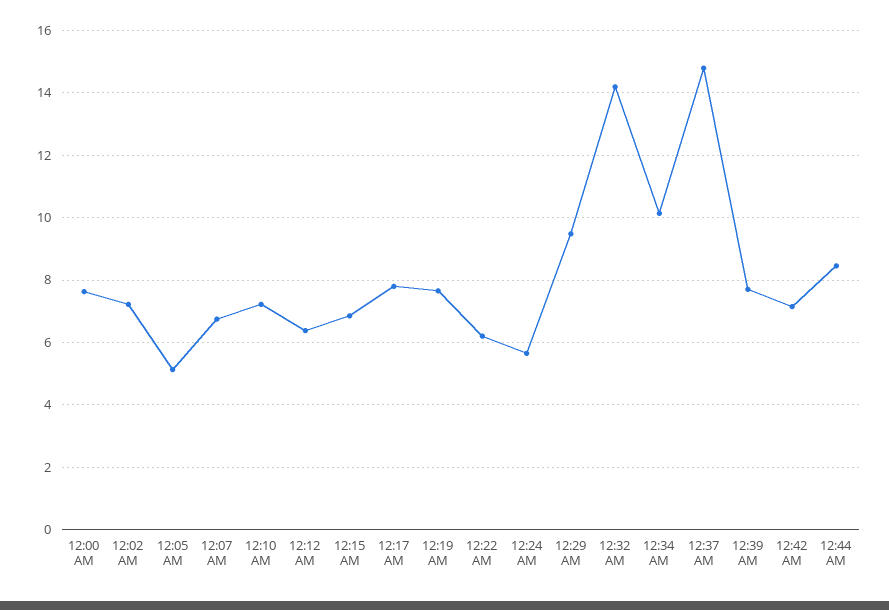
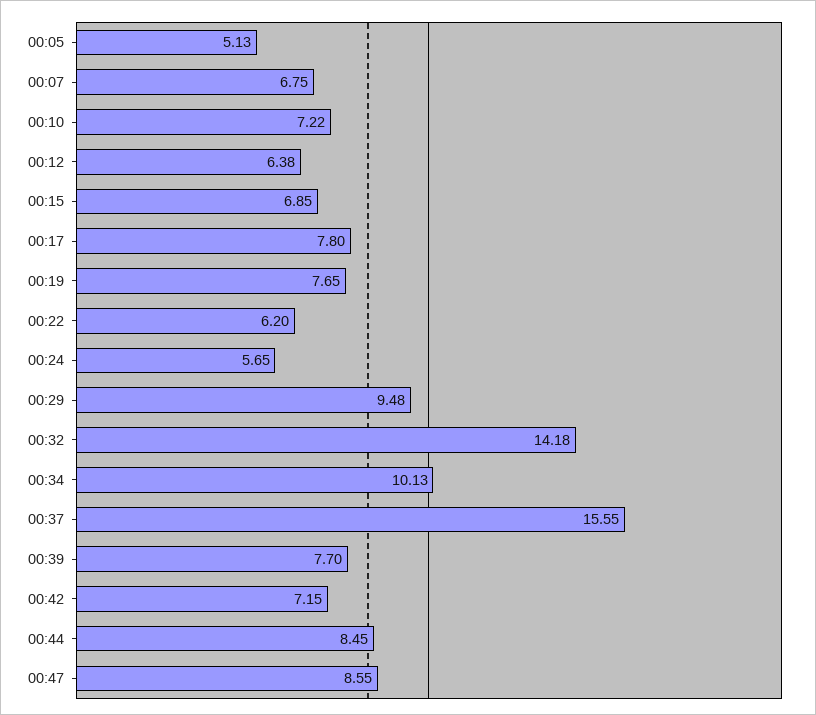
12:00 AM: 7.6 -> none
12:02 AM: 7.2 -> none
12:37 AM: 14.8 -> 15.55
00:47: none -> 8.55

